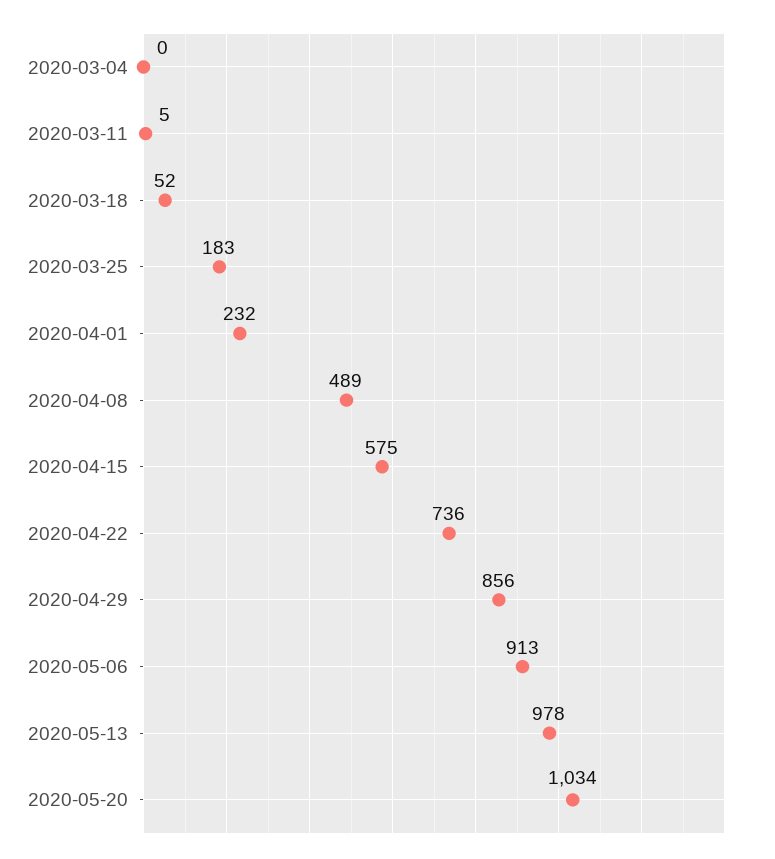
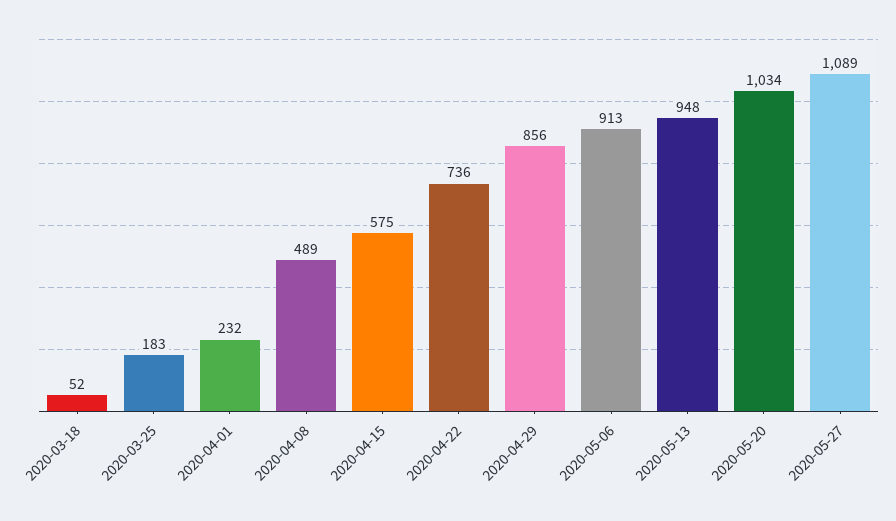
2020-03-04: 0 -> none
2020-03-11: 5 -> none
2020-05-13: 978 -> 948
2020-05-27: none -> 1089

